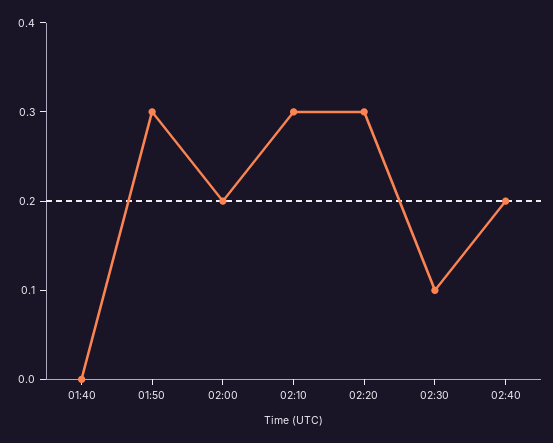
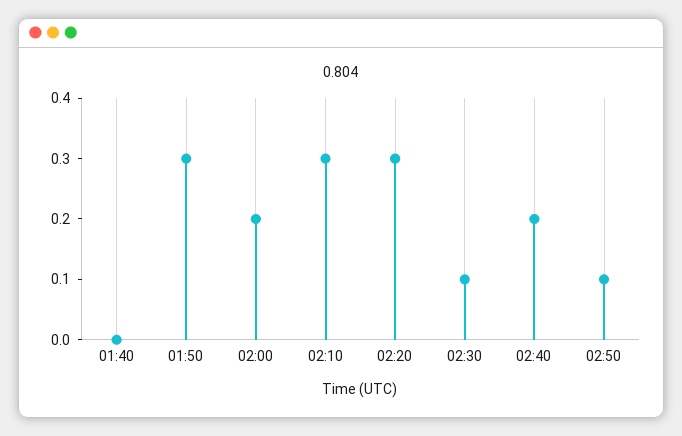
02:50: none -> 0.1

